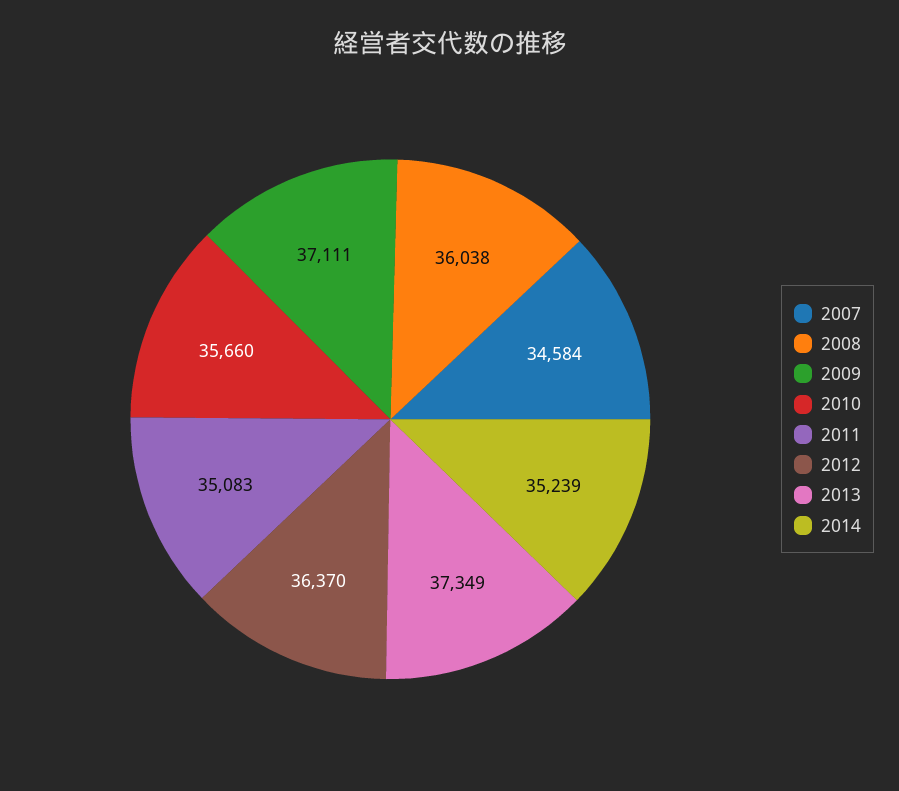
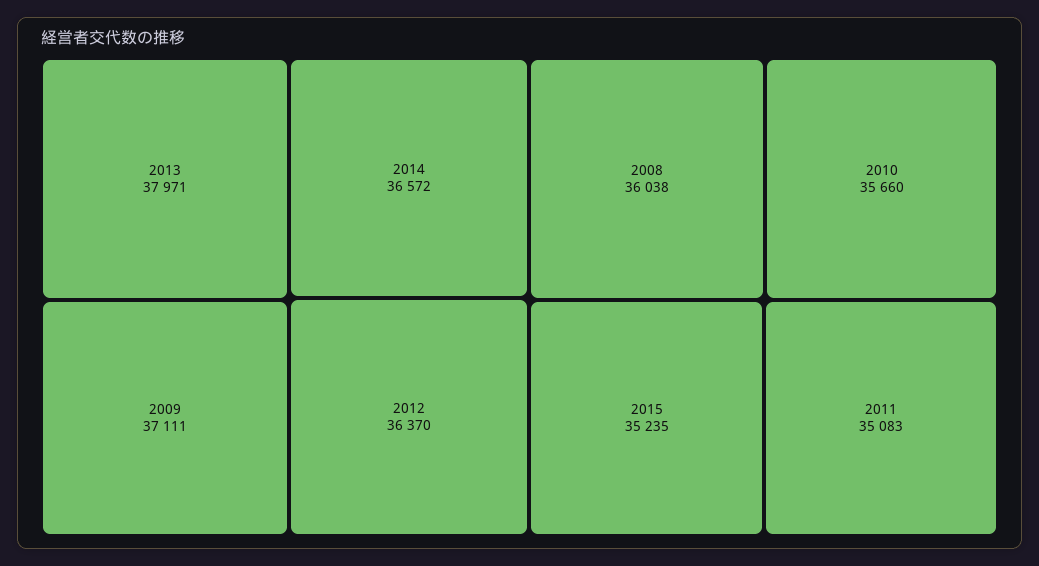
2007: 34584 -> none
2013: 37349 -> 37971
2014: 35239 -> 36572
2015: none -> 35235

